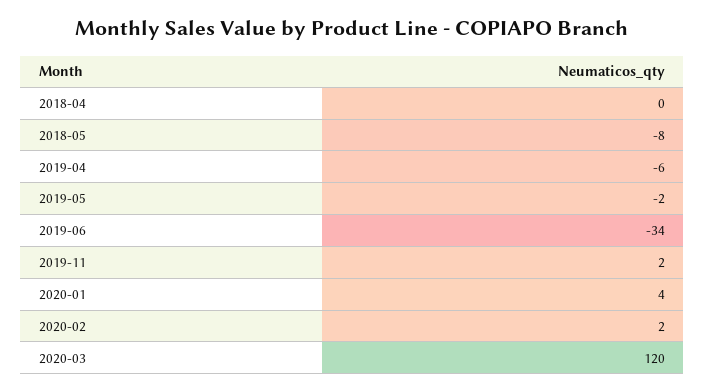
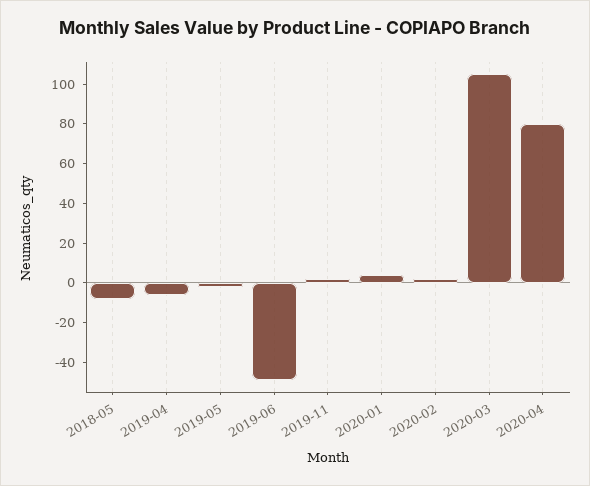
2018-04: 0 -> none
2019-06: -34 -> -50
2020-03: 120 -> 105
2020-04: none -> 80

